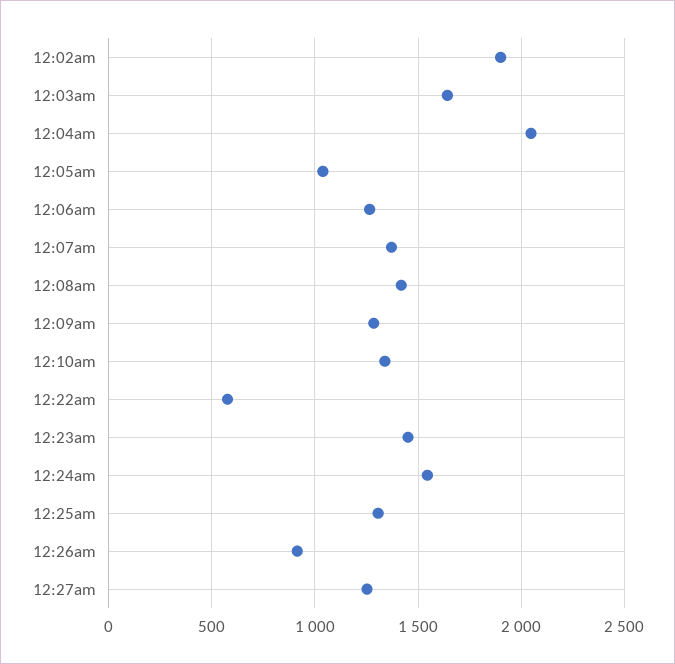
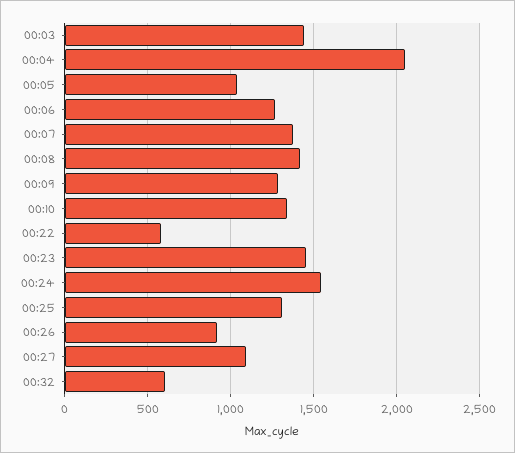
12:02am: 1900 -> none
12:03am: 1650 -> 1450
12:27am: 1250 -> 1100
00:32: none -> 600

